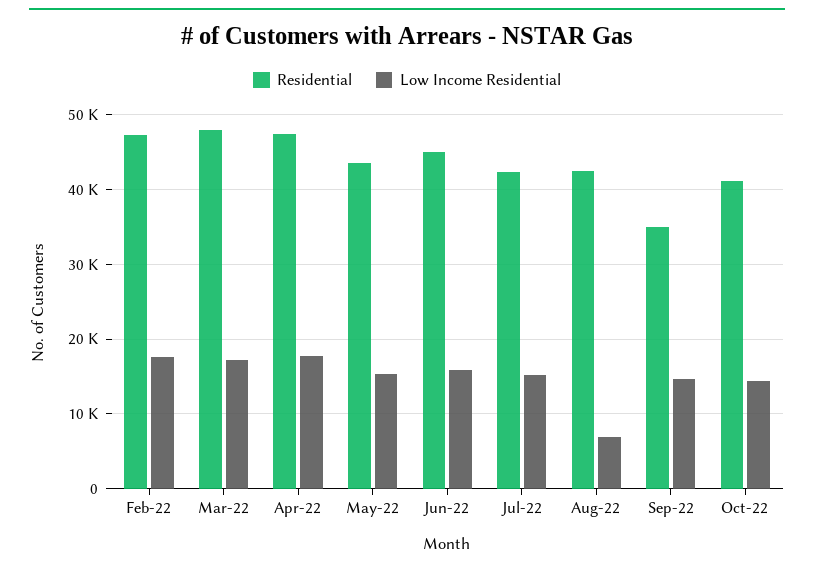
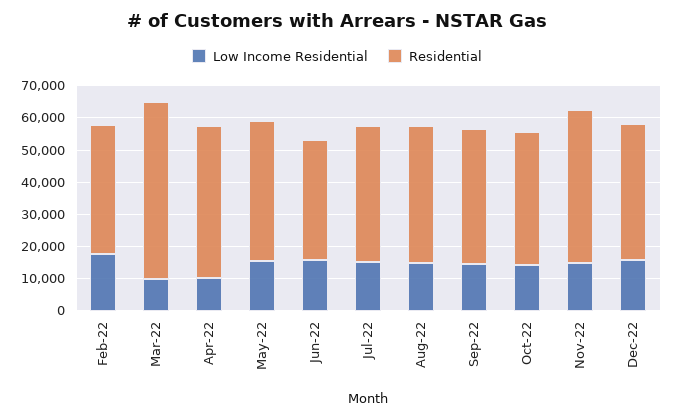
Residential, Feb-22: 47000 -> 40000
Residential, Mar-22: 48000 -> 55000
Low Income Residential, Mar-22: 17000 -> 10000
Low Income Residential, Apr-22: 18000 -> 10000
Residential, Jun-22: 45000 -> 37500
Low Income Residential, Aug-22: 7000 -> 15000
Residential, Sep-22: 35000 -> 42500
Low Income Residential, Nov-22: none -> 15000
Residential, Nov-22: none -> 47500
Low Income Residential, Dec-22: none -> 15000
Residential, Dec-22: none -> 42500

